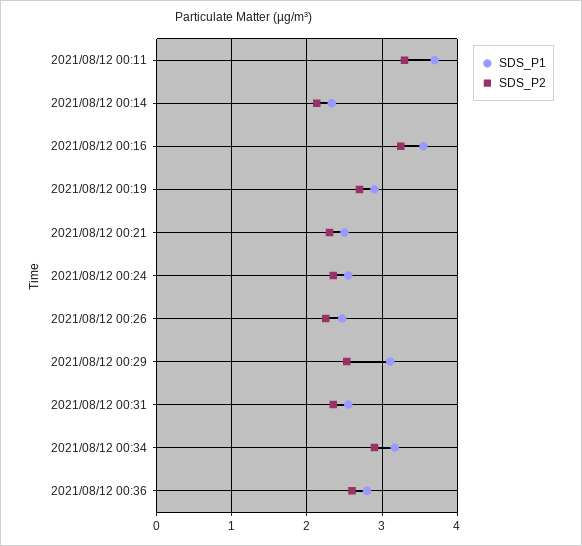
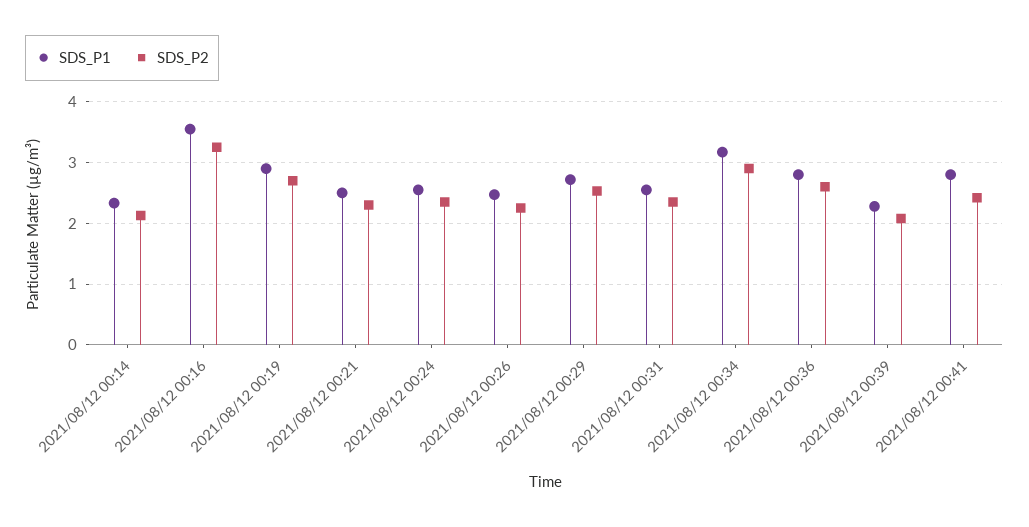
SDS_P1, 2021/08/12 00:11: 3.7 -> none
SDS_P2, 2021/08/12 00:11: 3.3 -> none
SDS_P1, 2021/08/12 00:29: 3.1 -> 2.7
SDS_P1, 2021/08/12 00:39: none -> 2.3
SDS_P2, 2021/08/12 00:39: none -> 2.1
SDS_P1, 2021/08/12 00:41: none -> 2.8
SDS_P2, 2021/08/12 00:41: none -> 2.4

